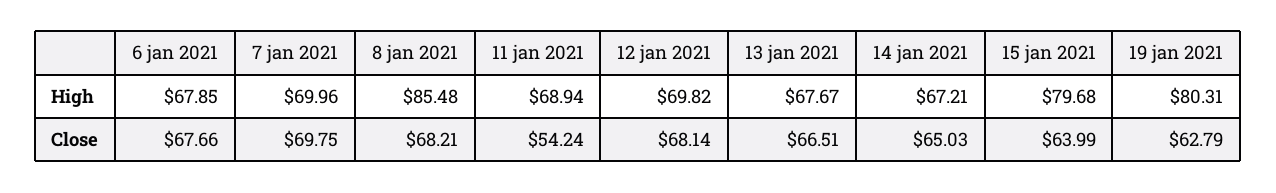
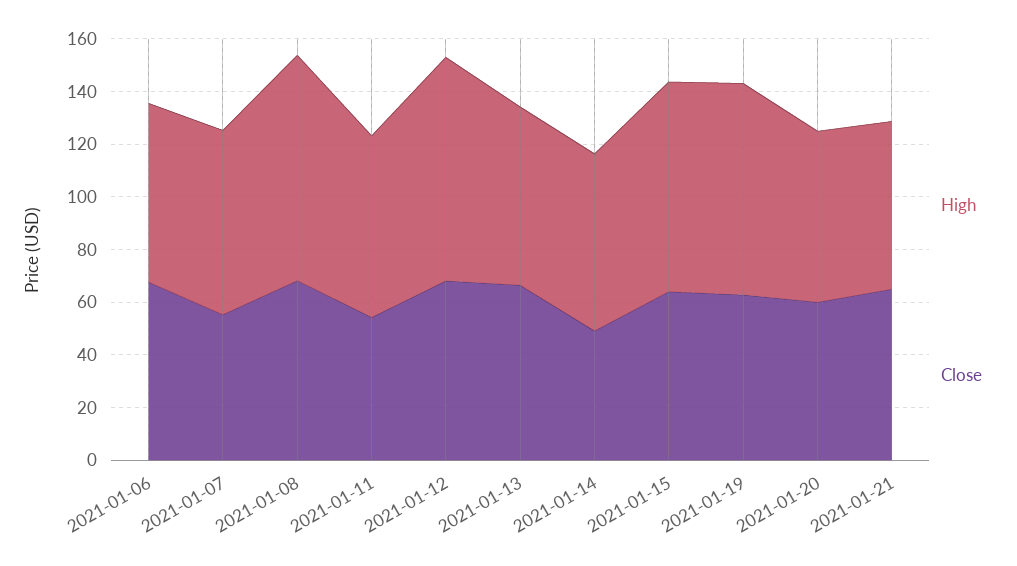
High, 12 jan 2021: 69.82 -> 85
Close, 7 jan 2021: 69.75 -> 55
Close, 14 jan 2021: 65.03 -> 50
High, 2021-01-20: none -> 65
Close, 2021-01-20: none -> 60
High, 2021-01-21: none -> 65
Close, 2021-01-21: none -> 65

